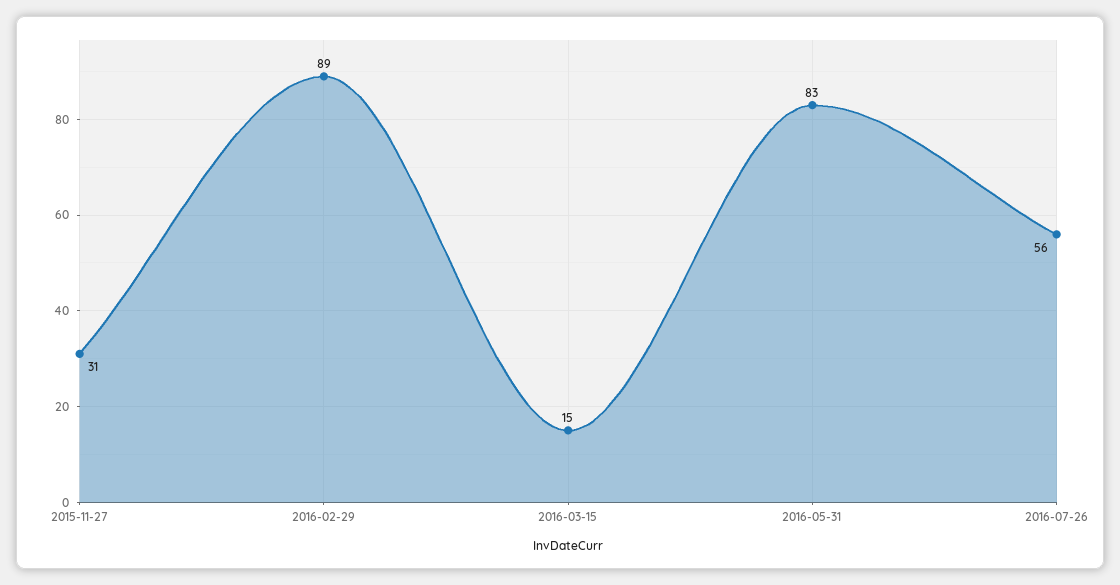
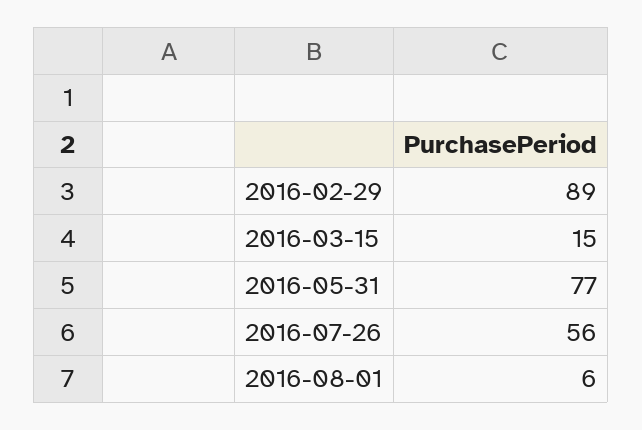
2015-11-27: 31 -> none
2016-05-31: 83 -> 77
2016-08-01: none -> 6

